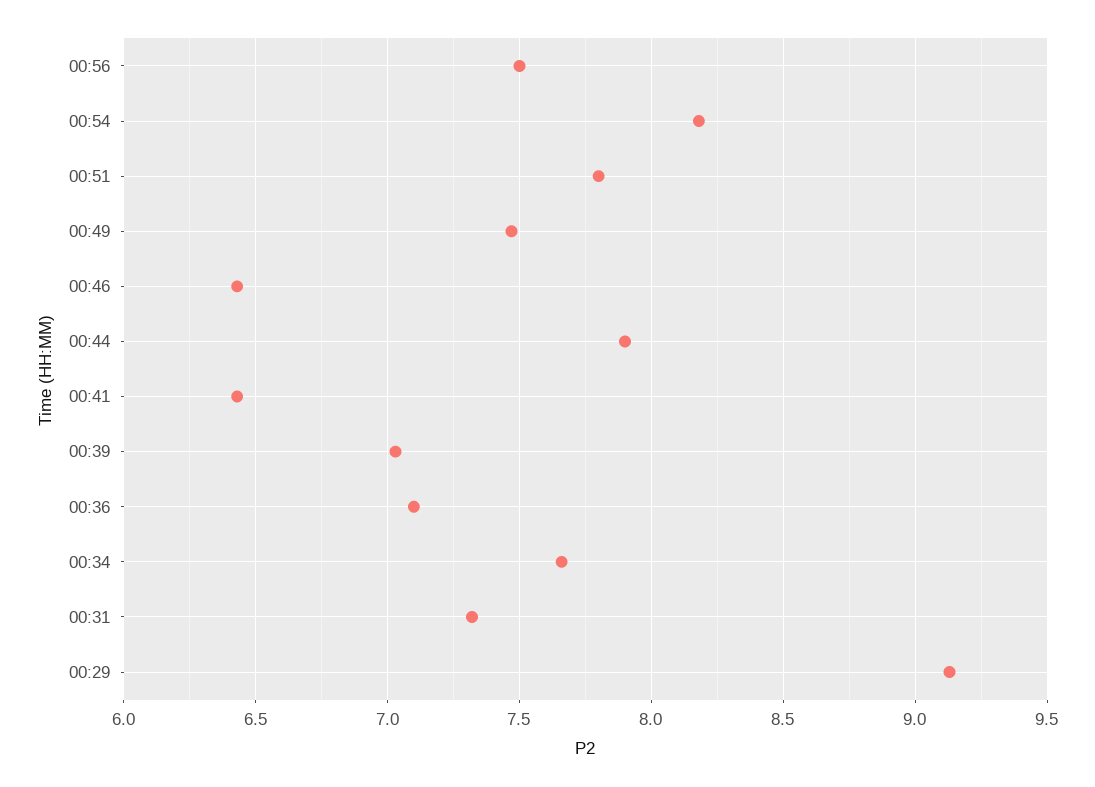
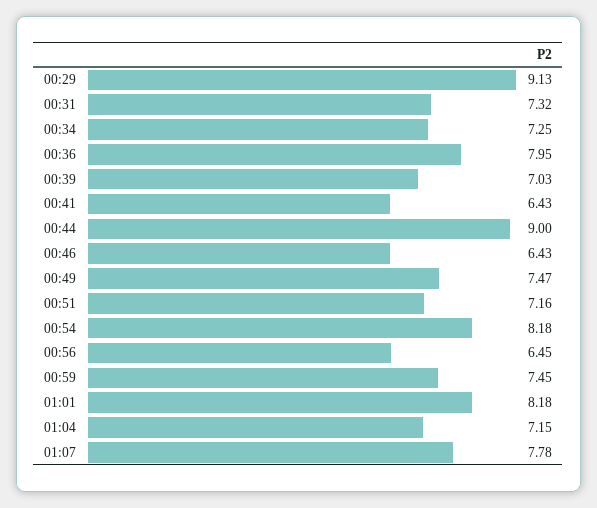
00:56: 7.5 -> 6.45
00:51: 7.8 -> 7.16
00:44: 7.9 -> 9
00:36: 7.1 -> 7.95
00:34: 7.65 -> 7.25
00:59: none -> 7.45
01:01: none -> 8.18
01:04: none -> 7.15
01:07: none -> 7.78

